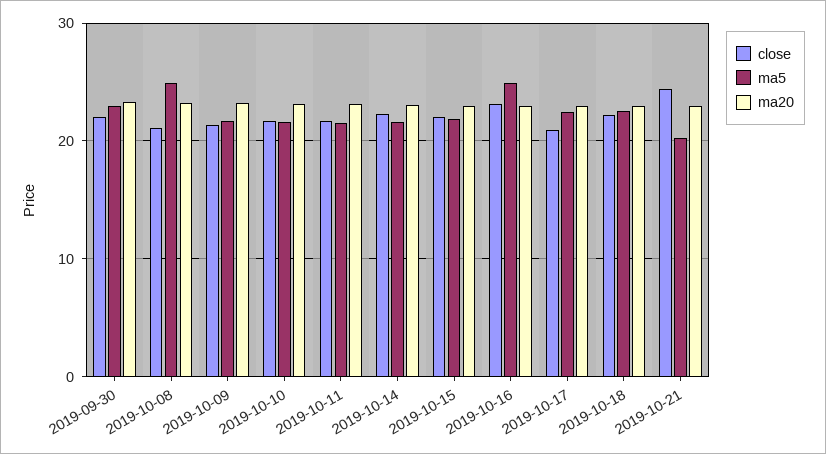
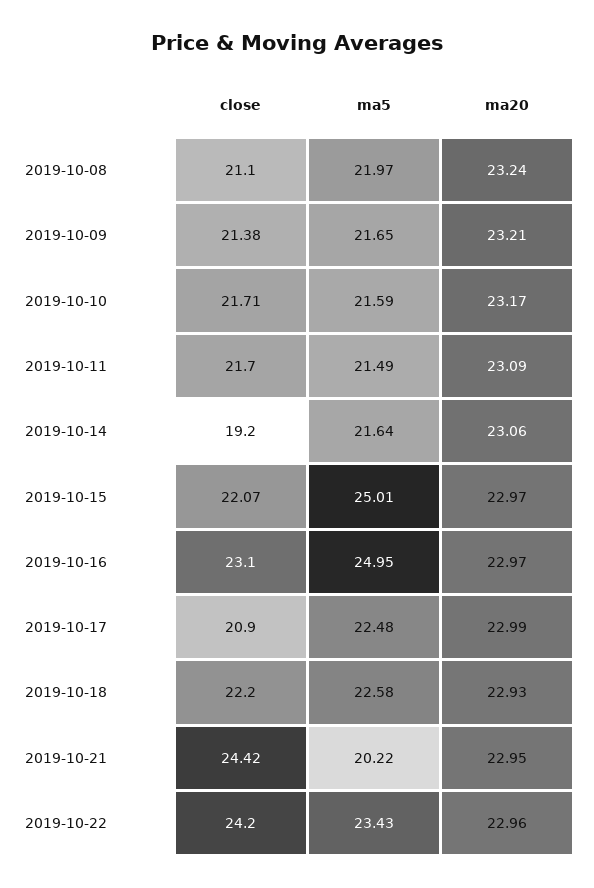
close, 2019-09-30: 22 -> none
ma5, 2019-09-30: 23 -> none
ma20, 2019-09-30: 23 -> none
ma5, 2019-10-08: 25 -> 21.97
close, 2019-10-14: 22 -> 19.2
ma5, 2019-10-15: 22 -> 25.01
close, 2019-10-22: none -> 24.2
ma5, 2019-10-22: none -> 23.43
ma20, 2019-10-22: none -> 22.96

